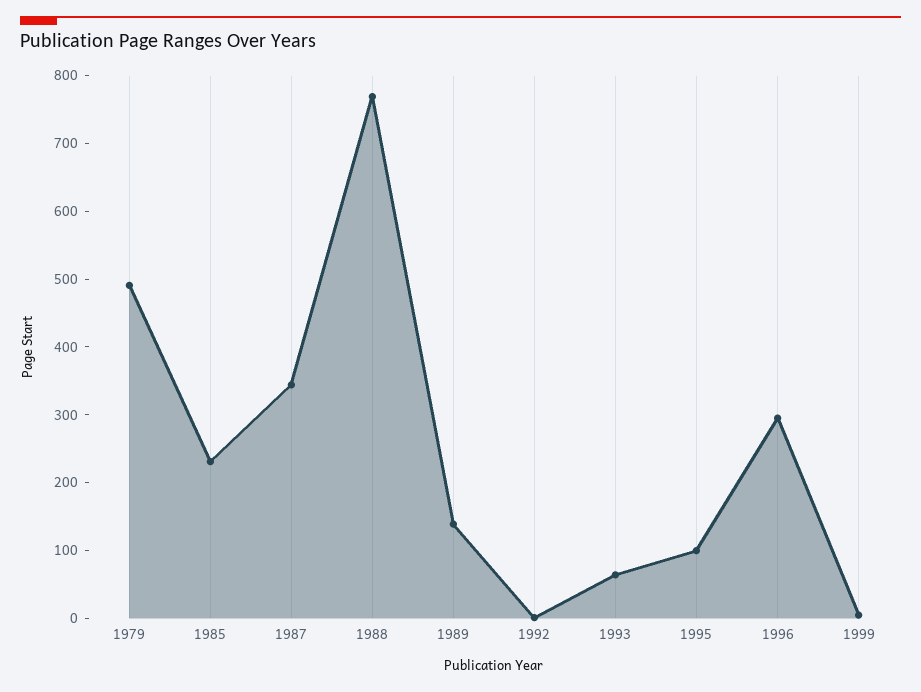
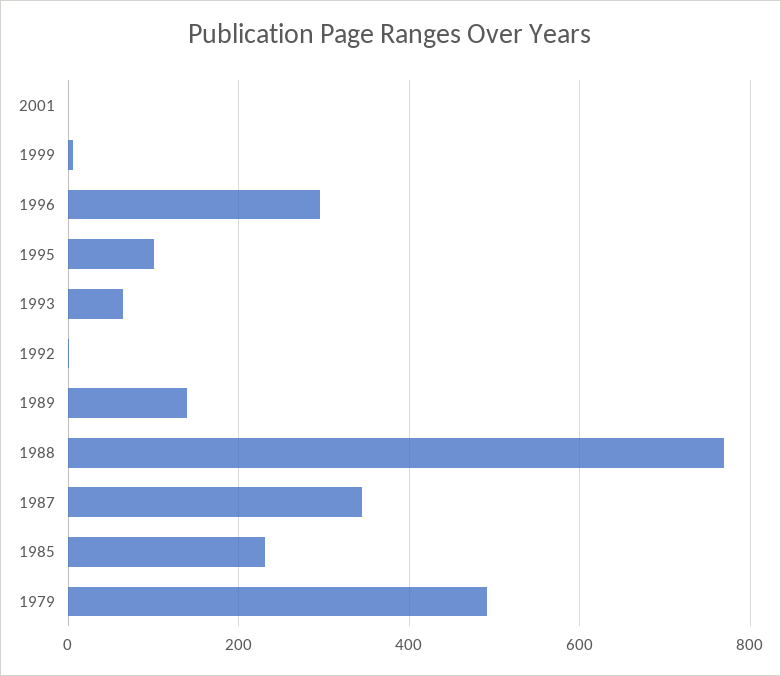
2001: none -> 0

